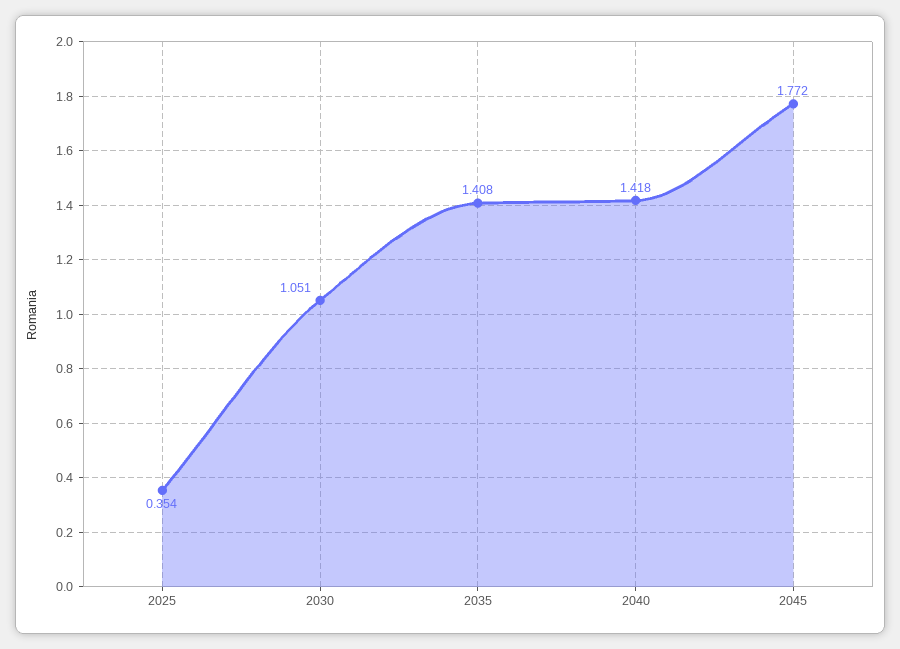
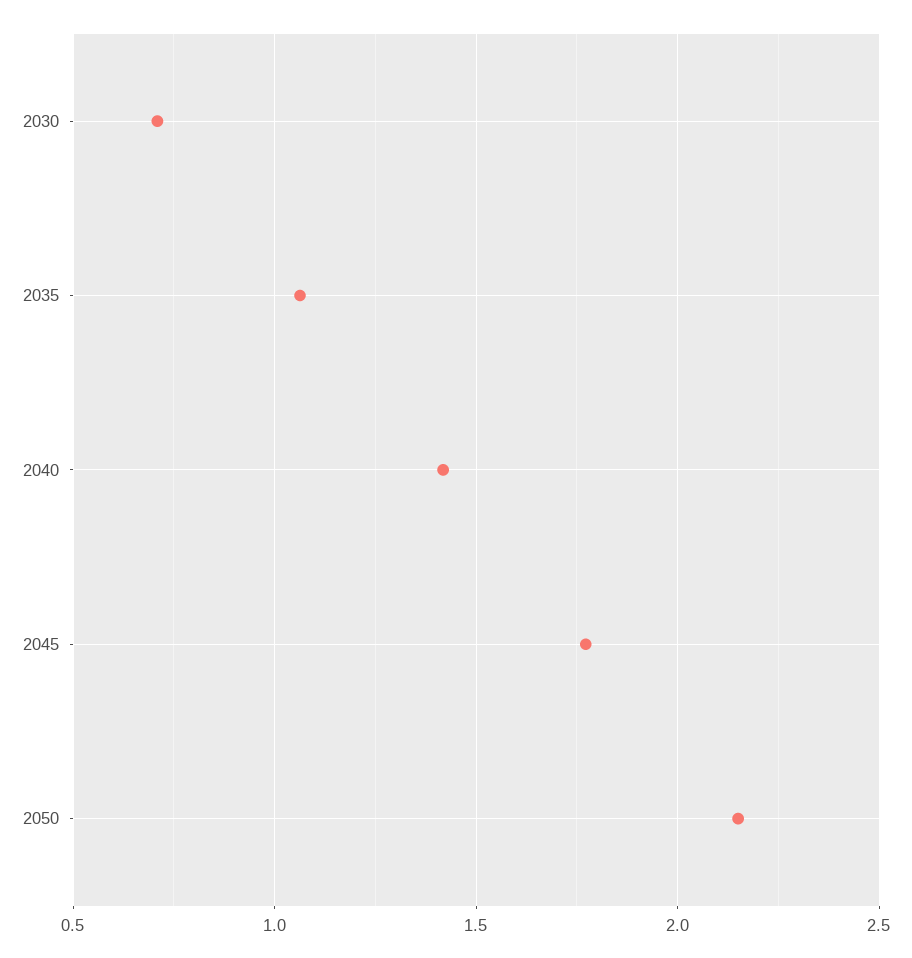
2025: 0.354 -> none
2030: 1.051 -> 0.7
2035: 1.408 -> 1.05
2050: none -> 2.15

